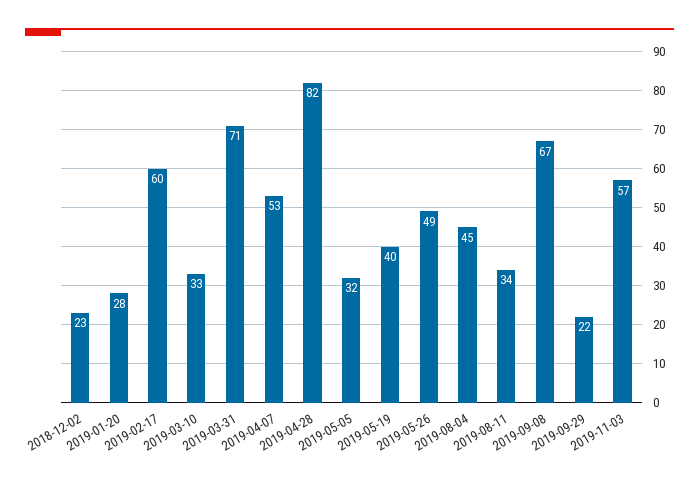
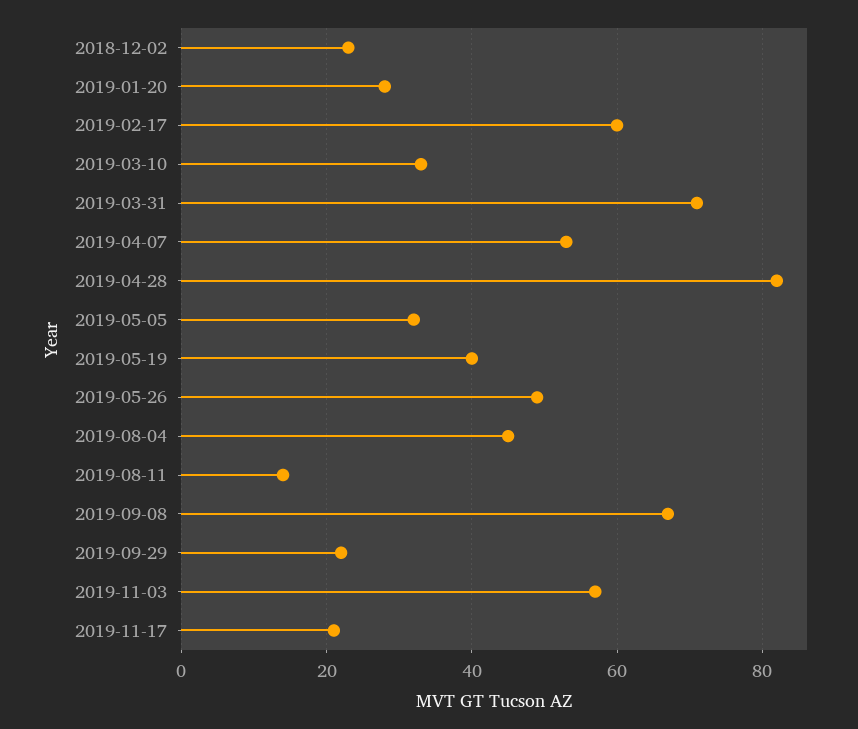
2019-08-11: 34 -> 15
2019-11-17: none -> 20

